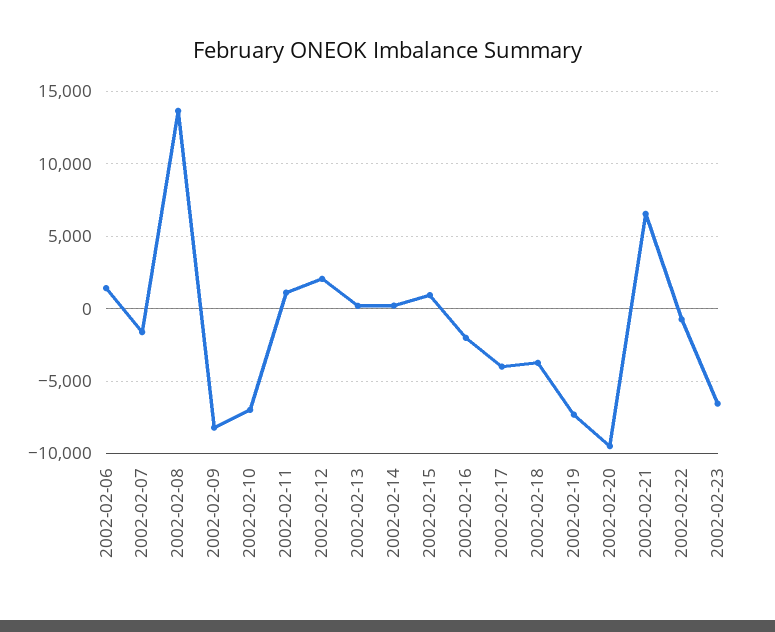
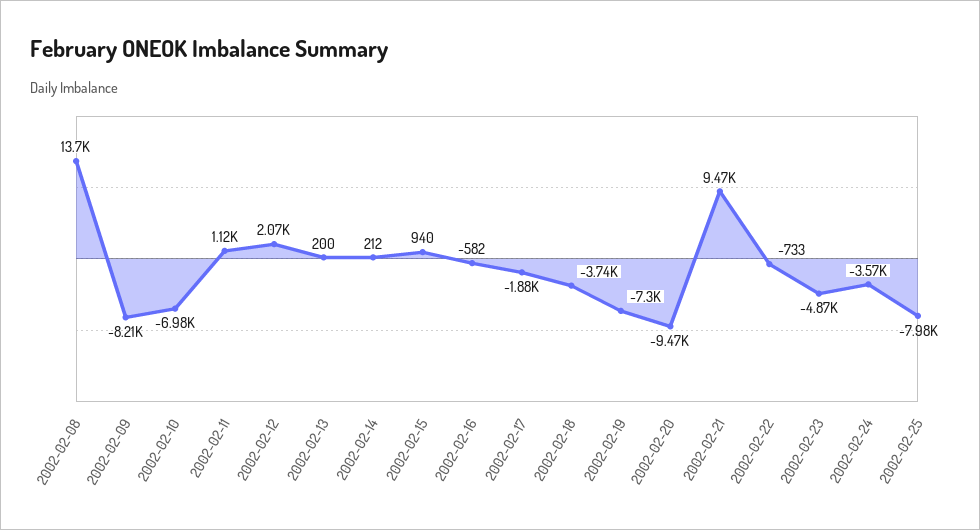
2002-02-06: 1500 -> none
2002-02-07: -1500 -> none
2002-02-16: -2000 -> -582
2002-02-17: -4000 -> -1880
2002-02-21: 6500 -> 9470
2002-02-23: -6500 -> -4870
2002-02-24: none -> -3570
2002-02-25: none -> -7980

